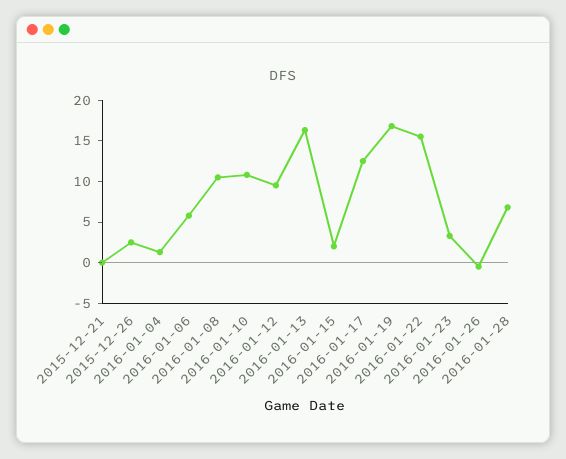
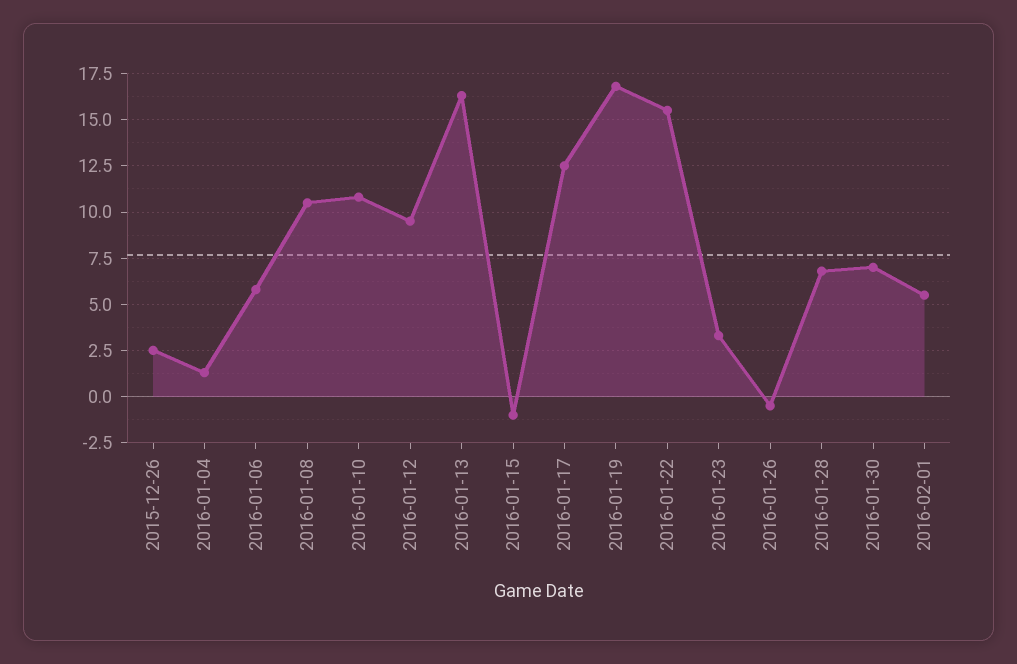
2015-12-21: 0 -> none
2016-01-15: 2 -> -1
2016-01-30: none -> 7
2016-02-01: none -> 5.5

